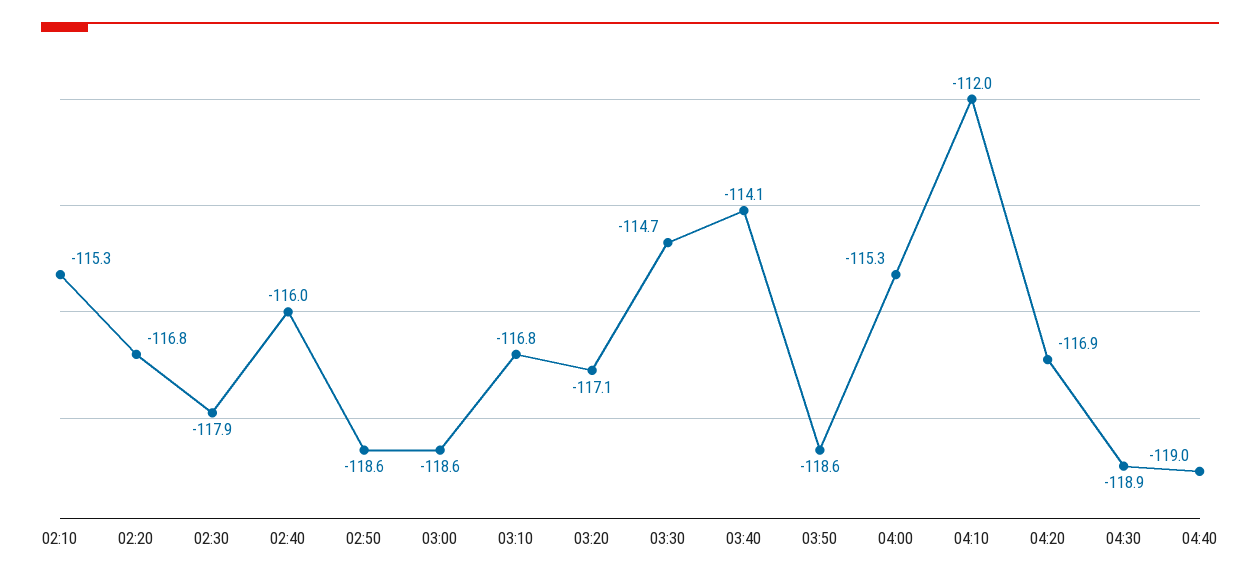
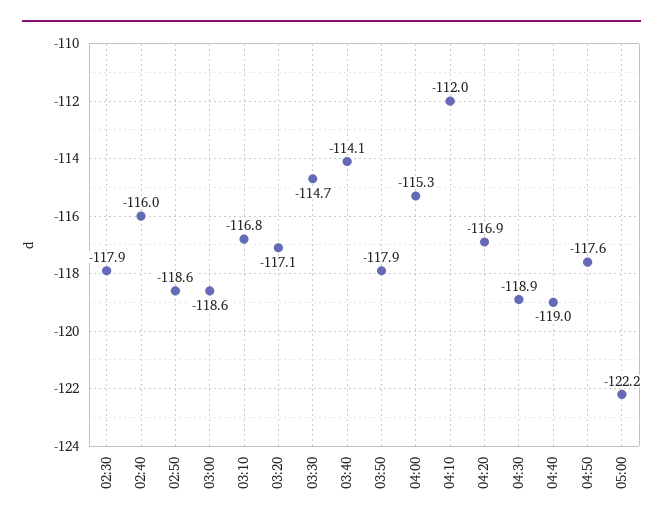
02:10: -115.3 -> none
02:20: -116.8 -> none
03:50: -118.6 -> -117.9
04:50: none -> -117.6
05:00: none -> -122.2

